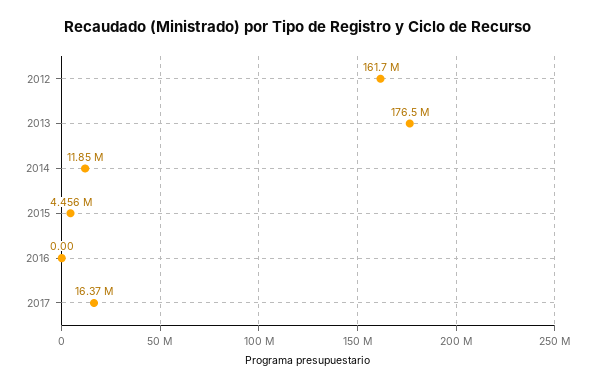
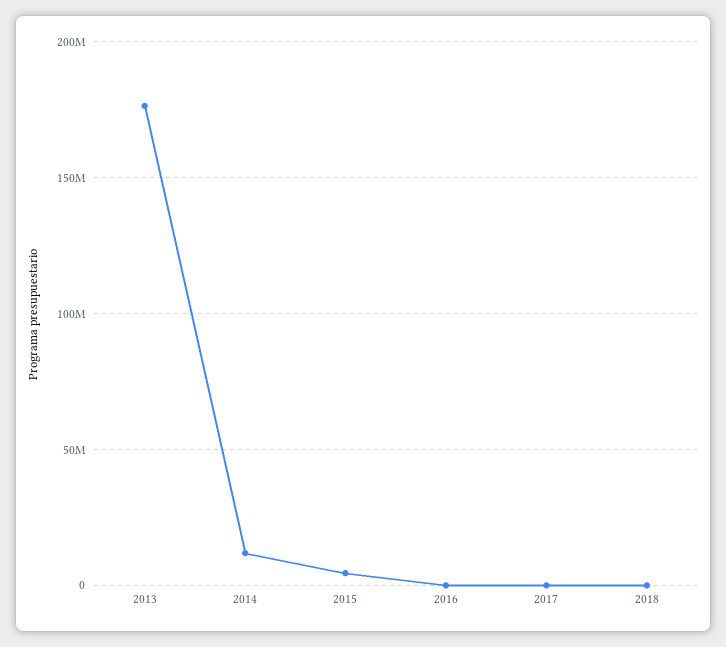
2012: 161700000 -> none
2017: 16370000 -> 0
2018: none -> 0

